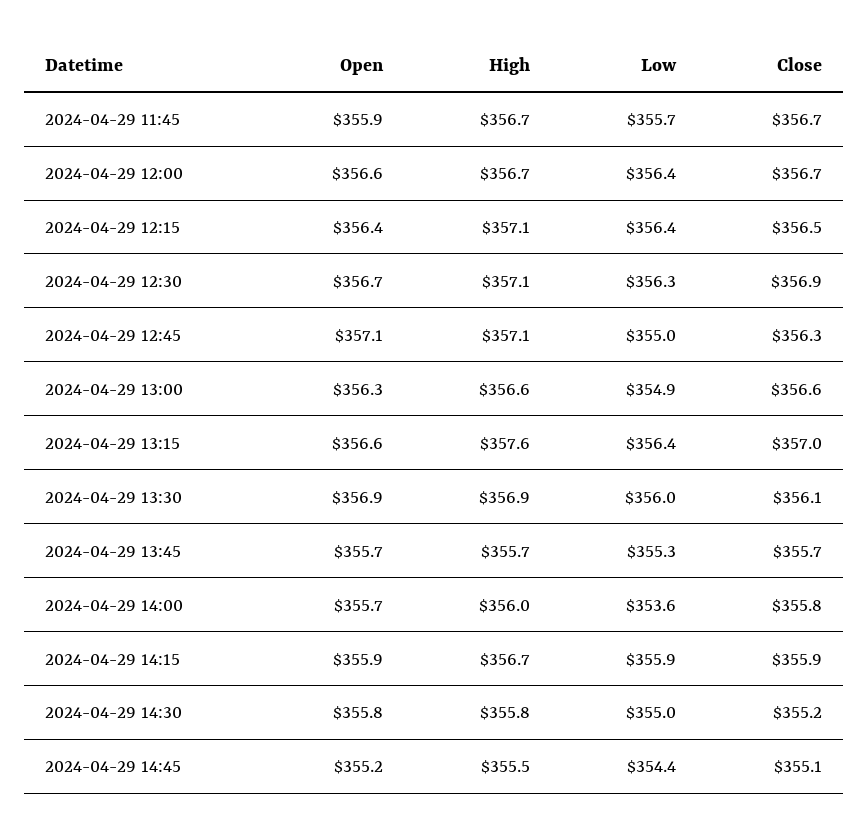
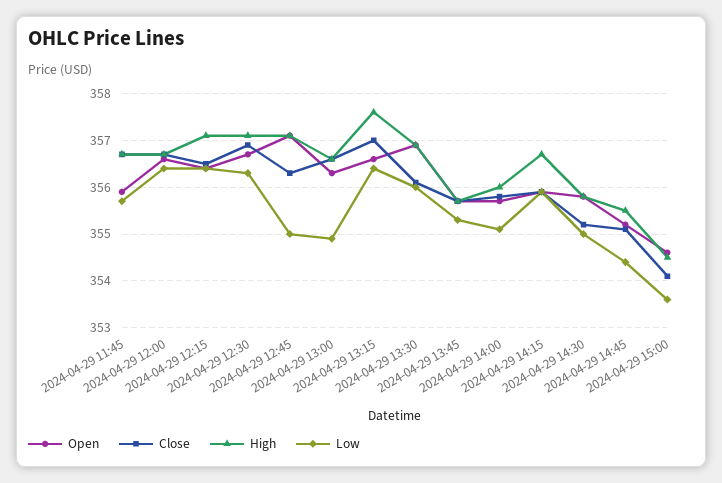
Low, 2024-04-29 14:00: 353.6 -> 355
Open, 2024-04-29 15:00: none -> 354.5
Close, 2024-04-29 15:00: none -> 354
High, 2024-04-29 15:00: none -> 354.5
Low, 2024-04-29 15:00: none -> 353.5

